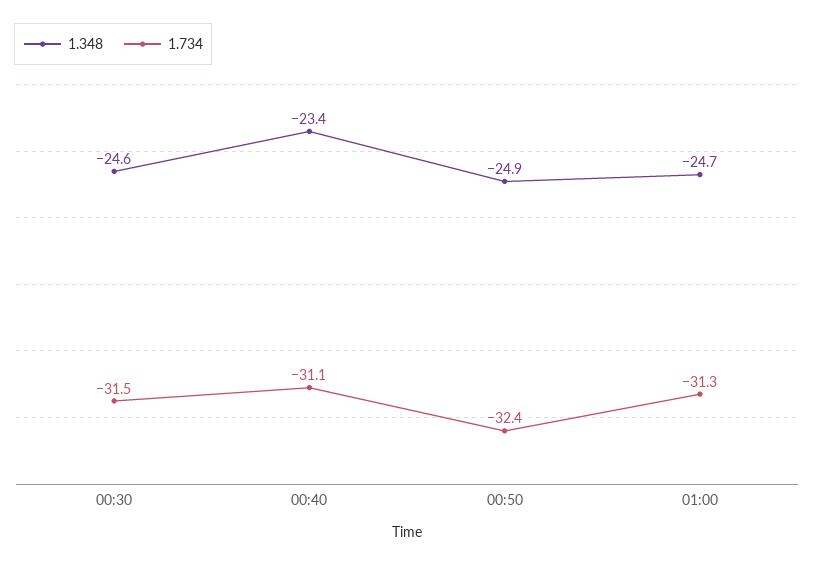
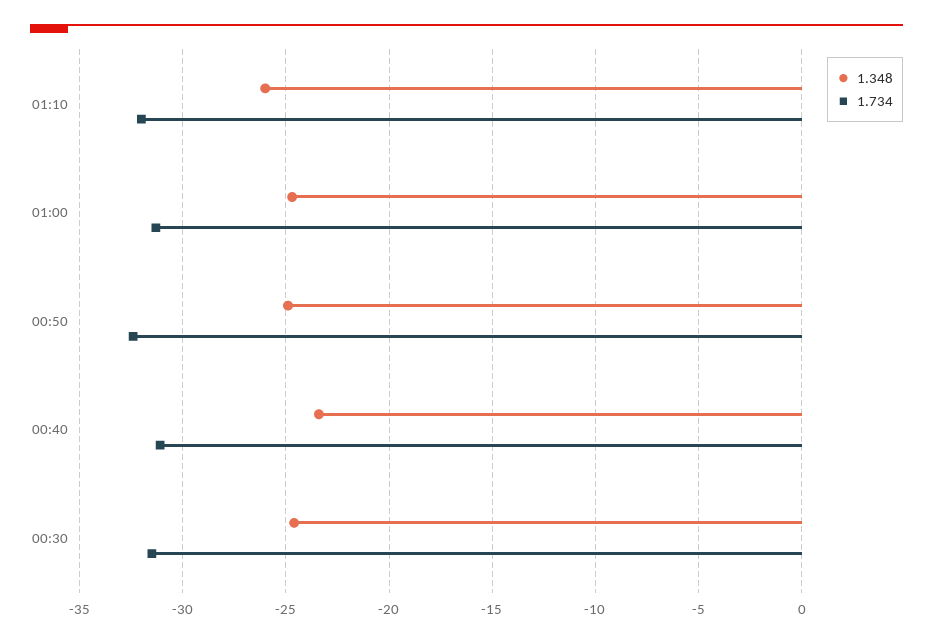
1.348, 01:10: none -> -26
1.734, 01:10: none -> -32

